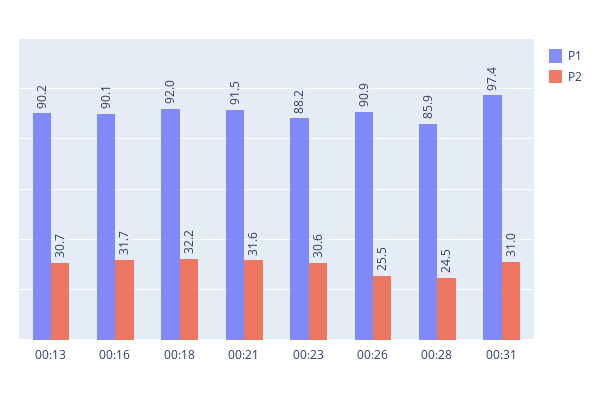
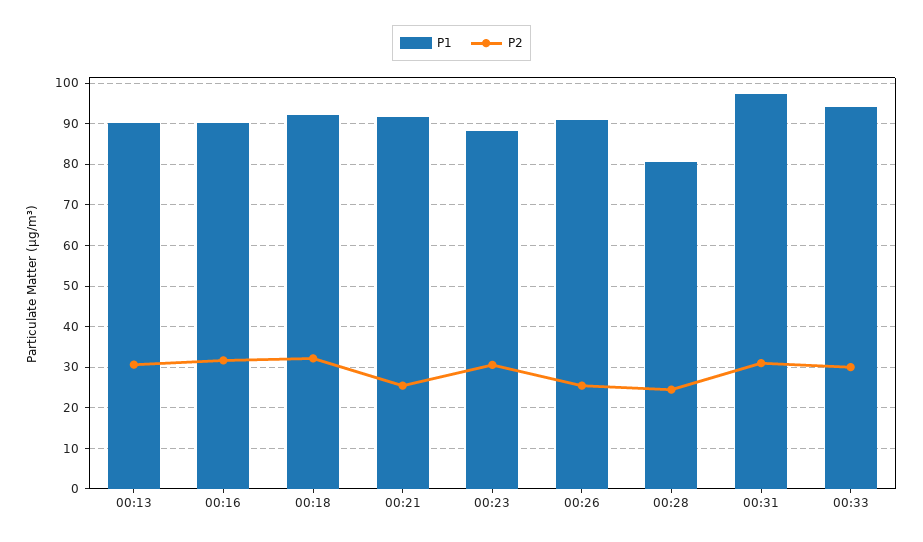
P2, 00:21: 31.6 -> 26
P1, 00:28: 85.9 -> 80
P1, 00:33: none -> 94
P2, 00:33: none -> 30

